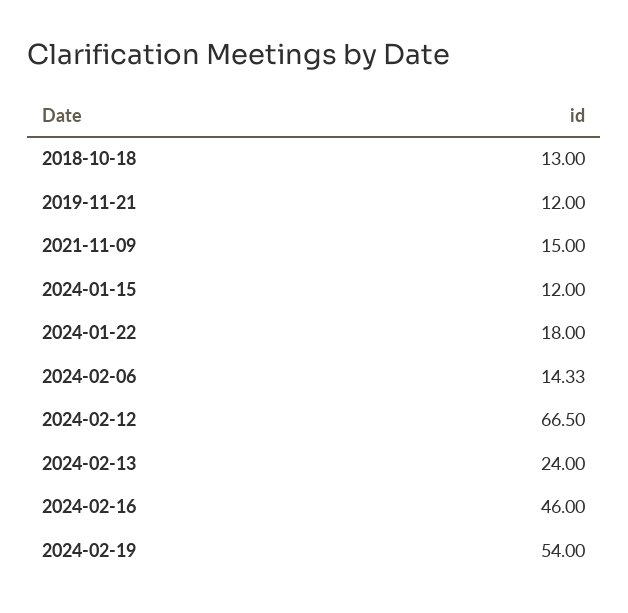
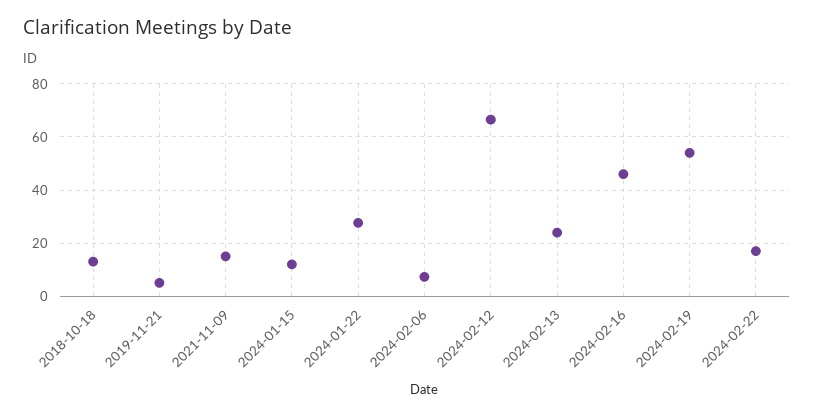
2019-11-21: 12 -> 5
2024-01-22: 18 -> 27.5
2024-02-06: 14.33 -> 7.5
2024-02-22: none -> 17.5

